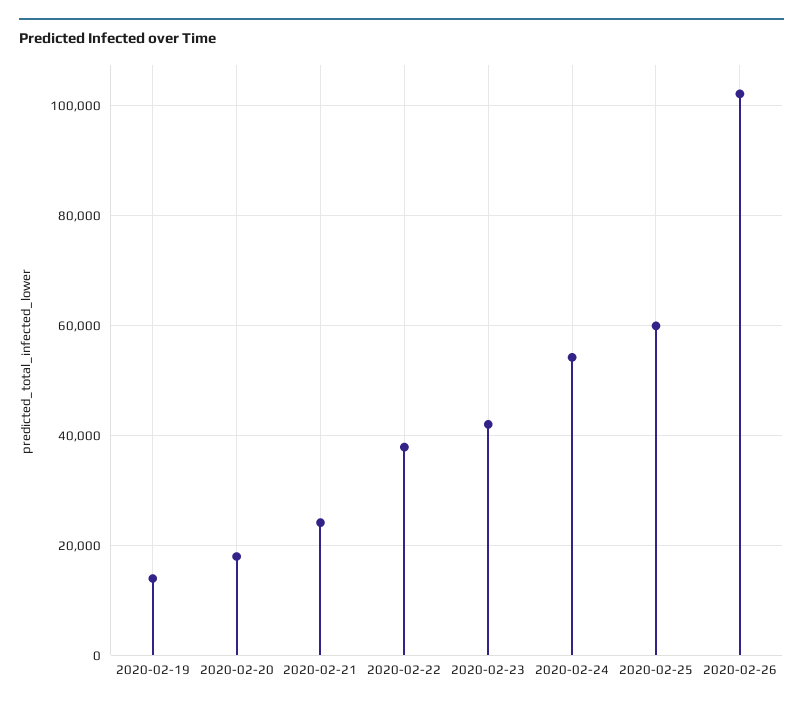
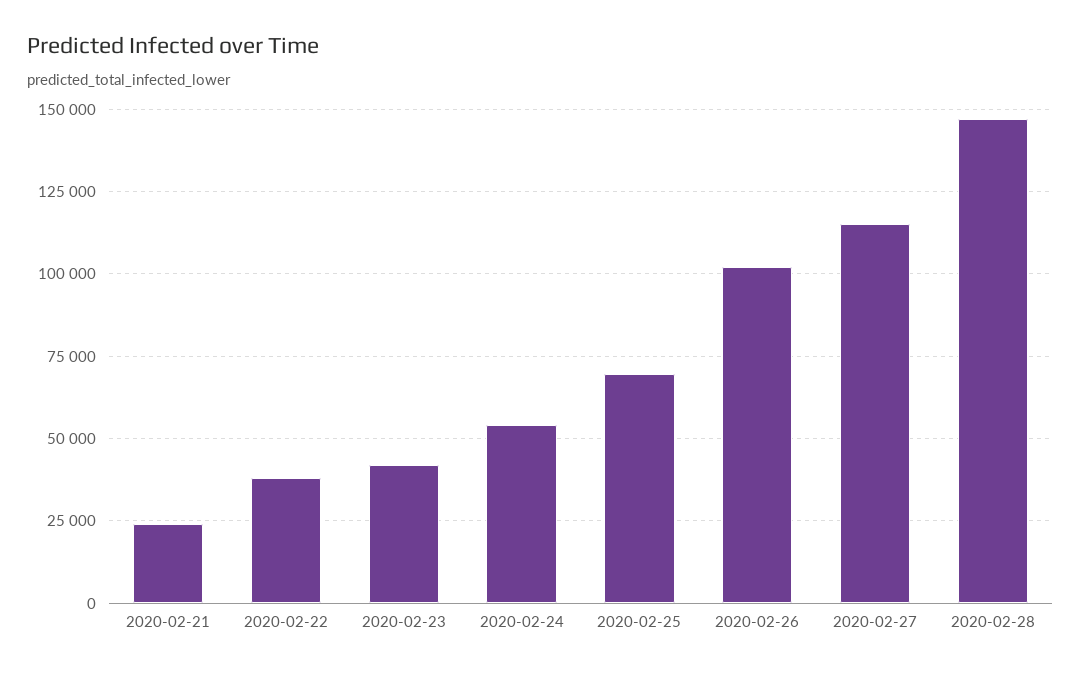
2020-02-19: 14000 -> none
2020-02-20: 18000 -> none
2020-02-25: 60000 -> 70000
2020-02-27: none -> 115000
2020-02-28: none -> 147500

